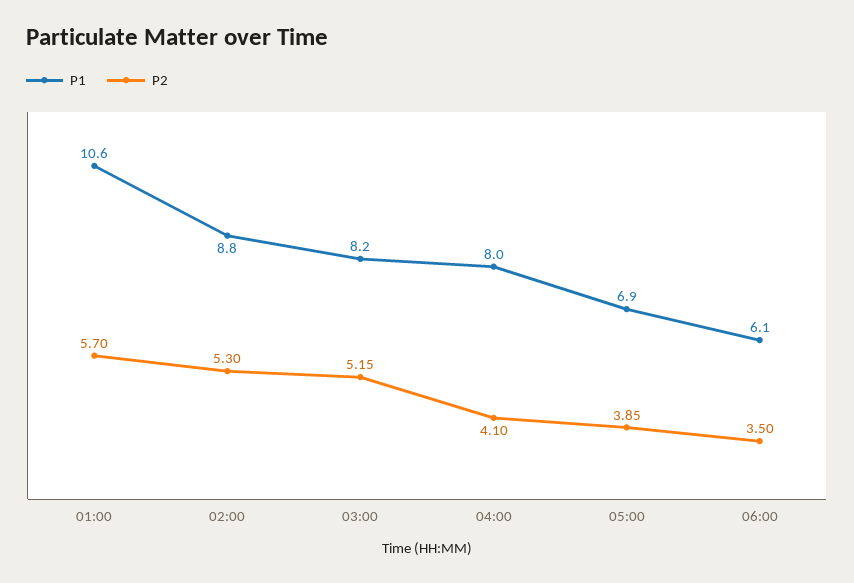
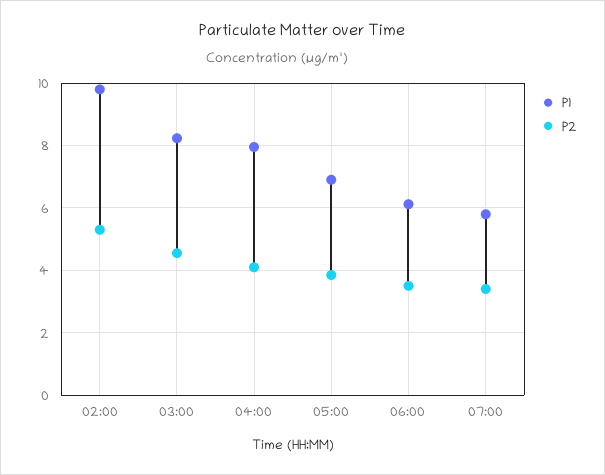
P1, 01:00: 10.6 -> none
P2, 01:00: 5.7 -> none
P1, 02:00: 8.8 -> 9.8
P2, 03:00: 5.15 -> 4.6
P1, 07:00: none -> 5.8
P2, 07:00: none -> 3.4

